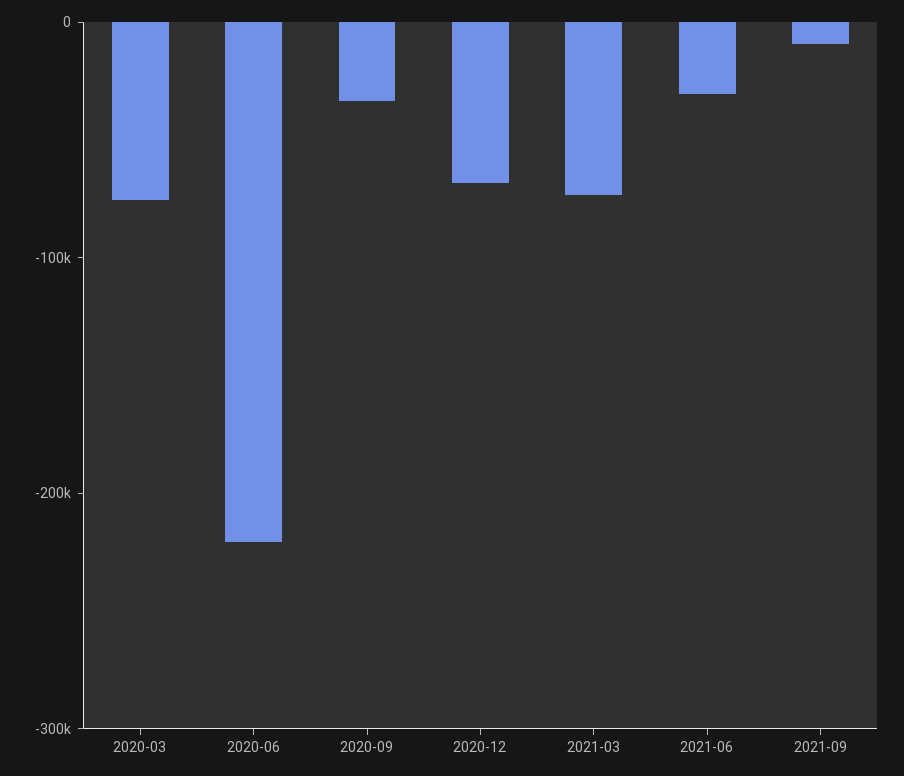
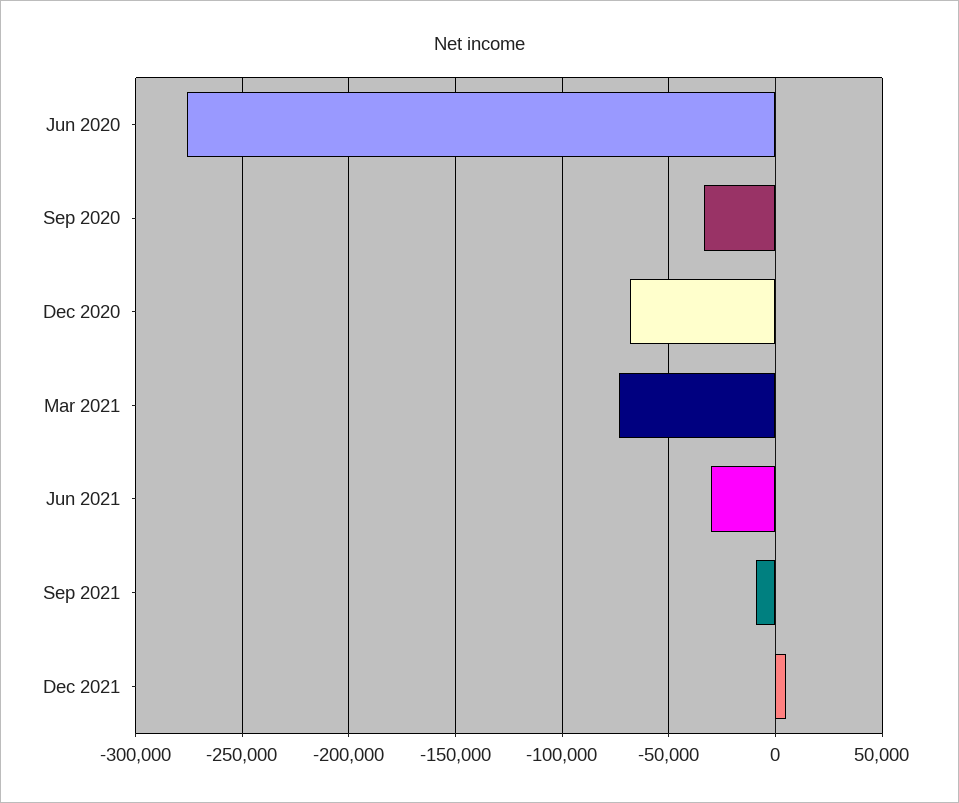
2020-03: -80000 -> none
2020-06: -220000 -> -275000
Dec 2021: none -> 5000

